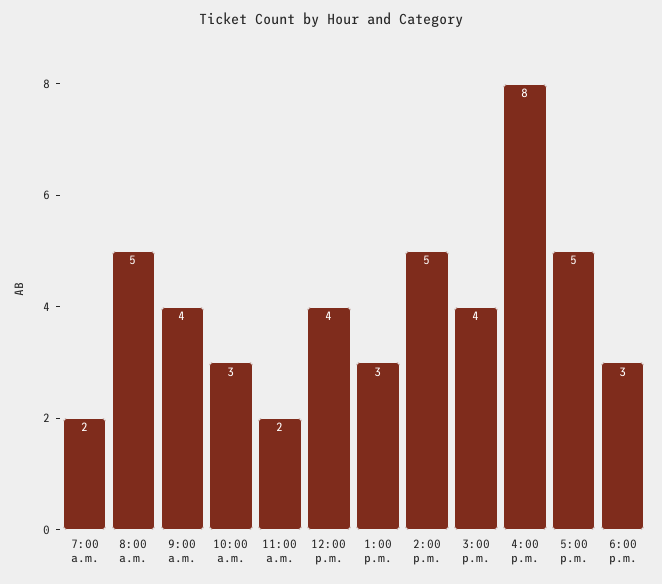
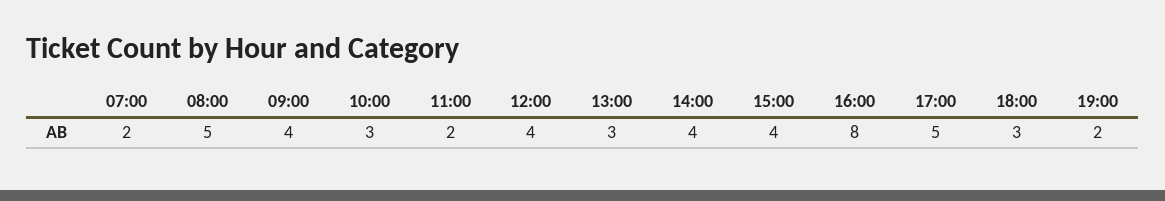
2:00 p.m.: 5 -> 4
19:00: none -> 2

